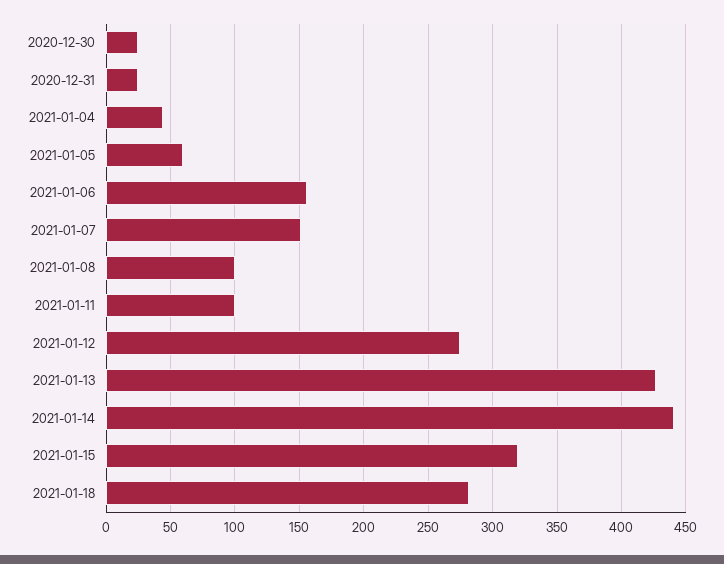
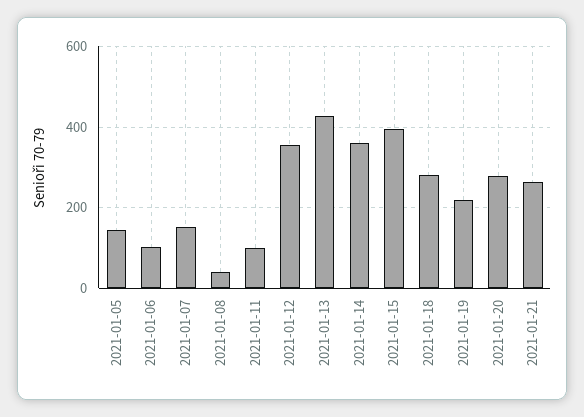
2020-12-30: 25 -> none
2020-12-31: 25 -> none
2021-01-04: 45 -> none
2021-01-05: 60 -> 140
2021-01-06: 155 -> 100
2021-01-08: 100 -> 40
2021-01-12: 275 -> 360
2021-01-14: 440 -> 360
2021-01-15: 320 -> 400
2021-01-19: none -> 220
2021-01-20: none -> 280
2021-01-21: none -> 260

